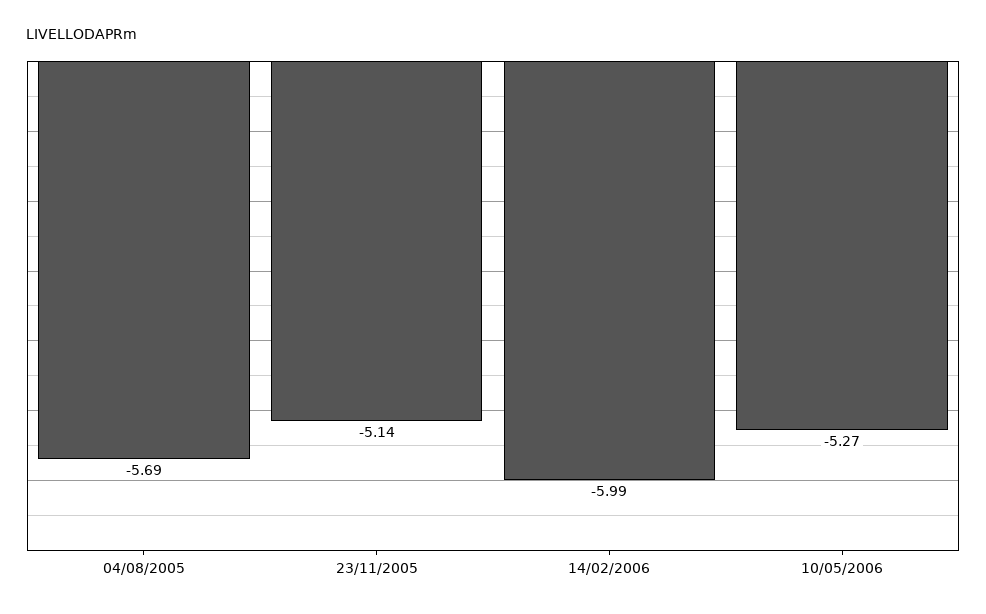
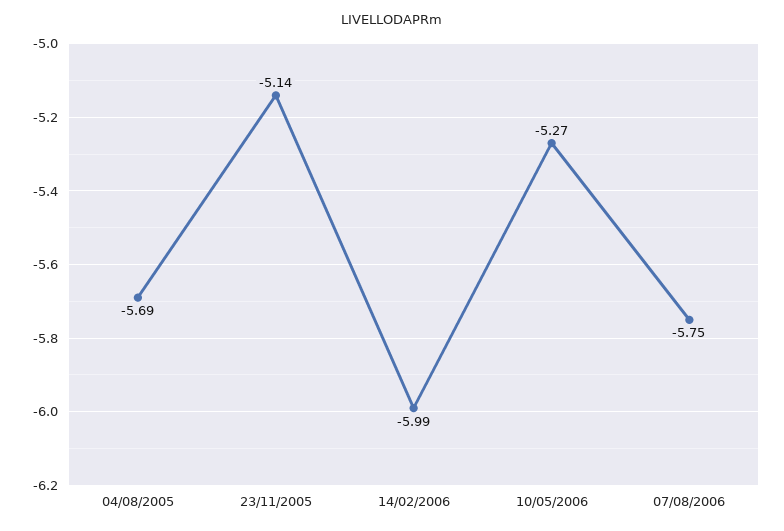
07/08/2006: none -> -5.75

